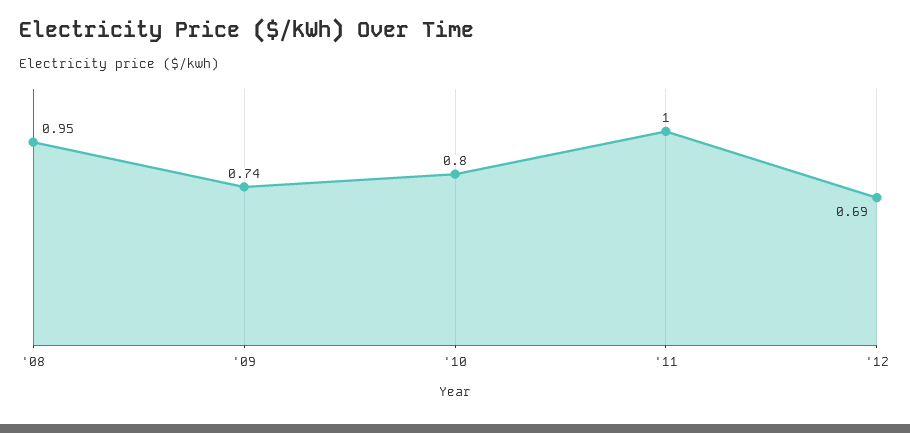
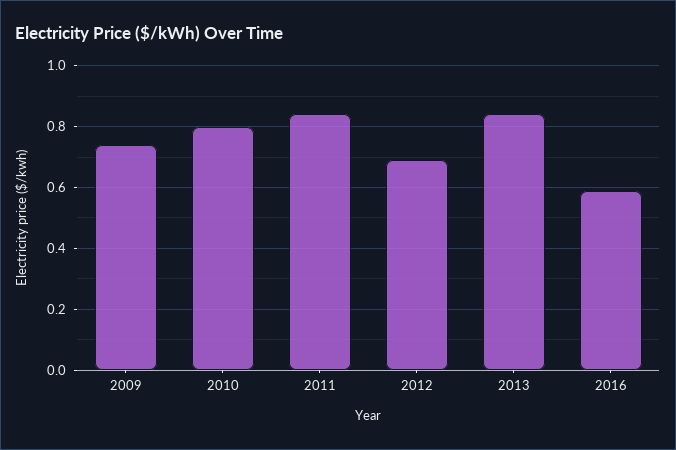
'08: 0.95 -> none
'11: 1 -> 0.85
2013: none -> 0.85
2016: none -> 0.6

